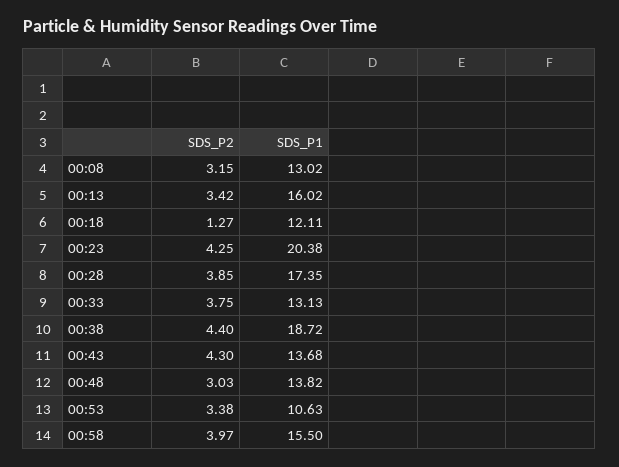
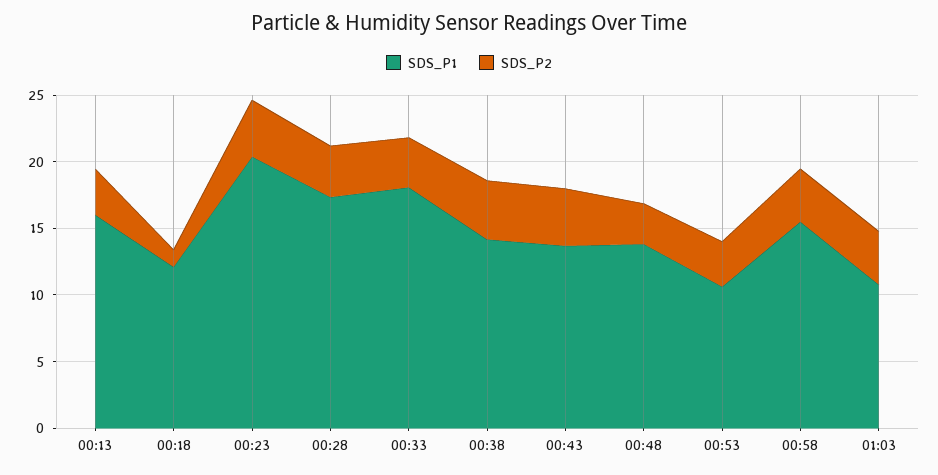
SDS_P2, 00:08: 3.15 -> none
SDS_P1, 00:08: 13.02 -> none
SDS_P1, 00:33: 13.13 -> 18
SDS_P1, 00:38: 18.72 -> 14
SDS_P1, 01:03: none -> 11
SDS_P2, 01:03: none -> 4

